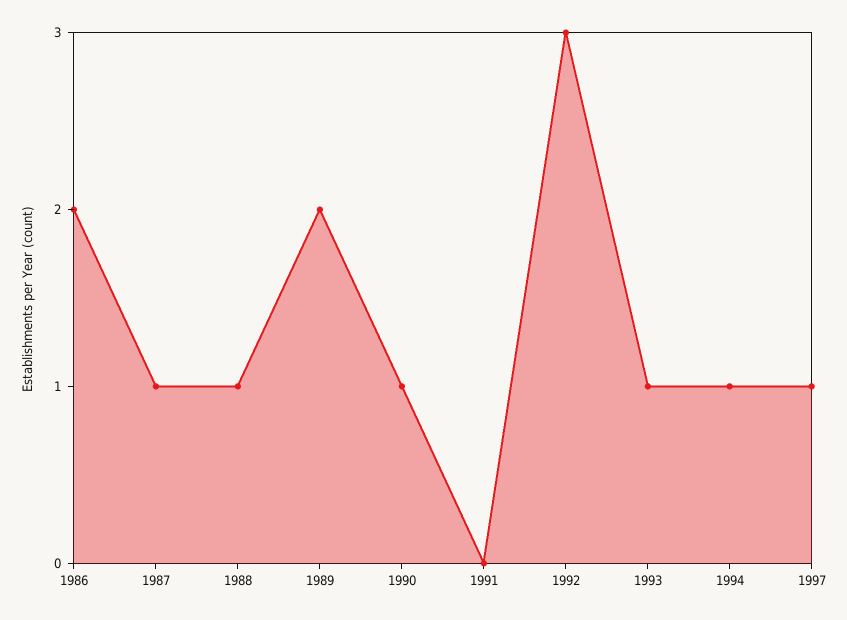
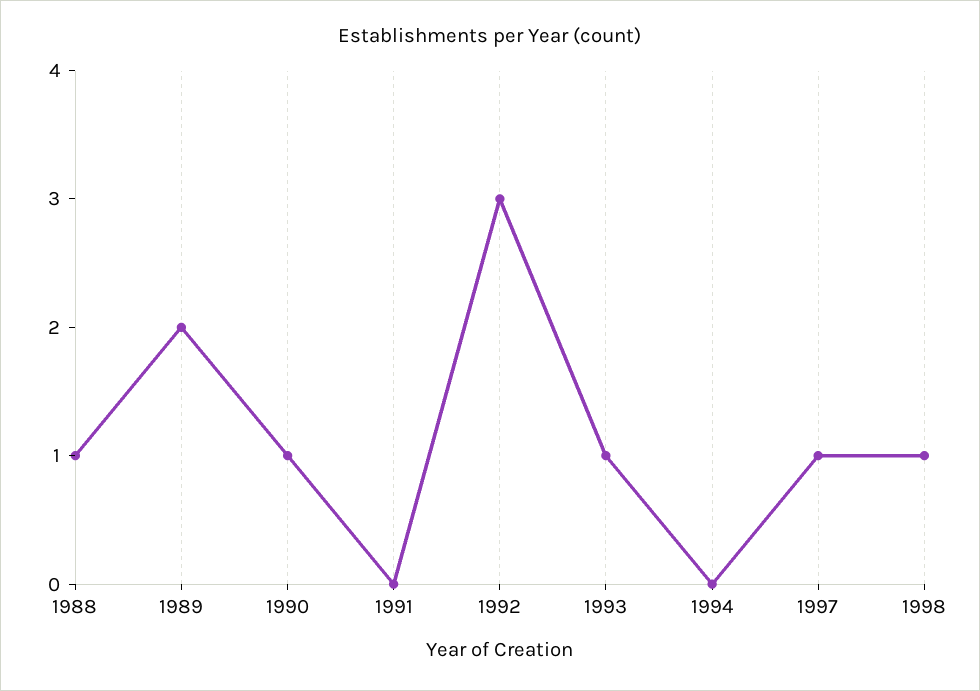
1986: 2 -> none
1987: 1 -> none
1994: 1 -> 0
1998: none -> 1

